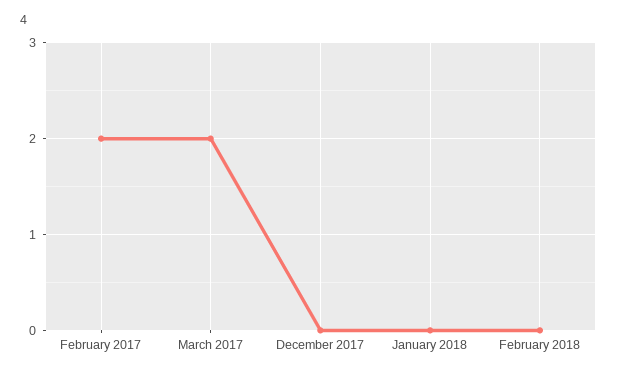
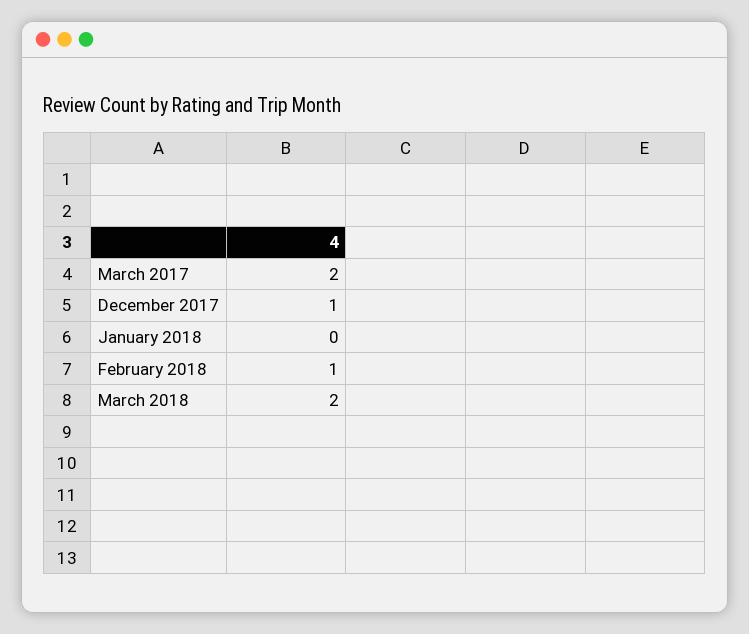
February 2017: 2 -> none
December 2017: 0 -> 1
February 2018: 0 -> 1
March 2018: none -> 2

